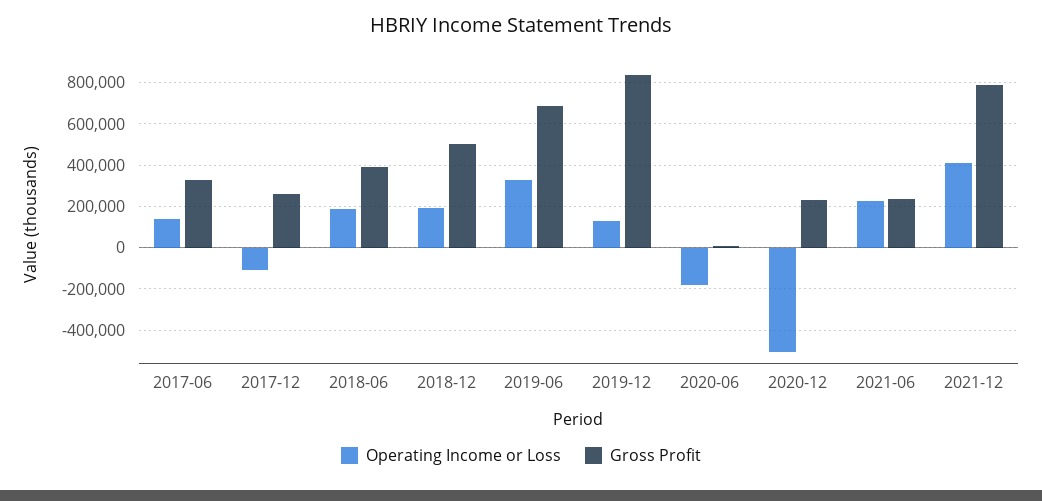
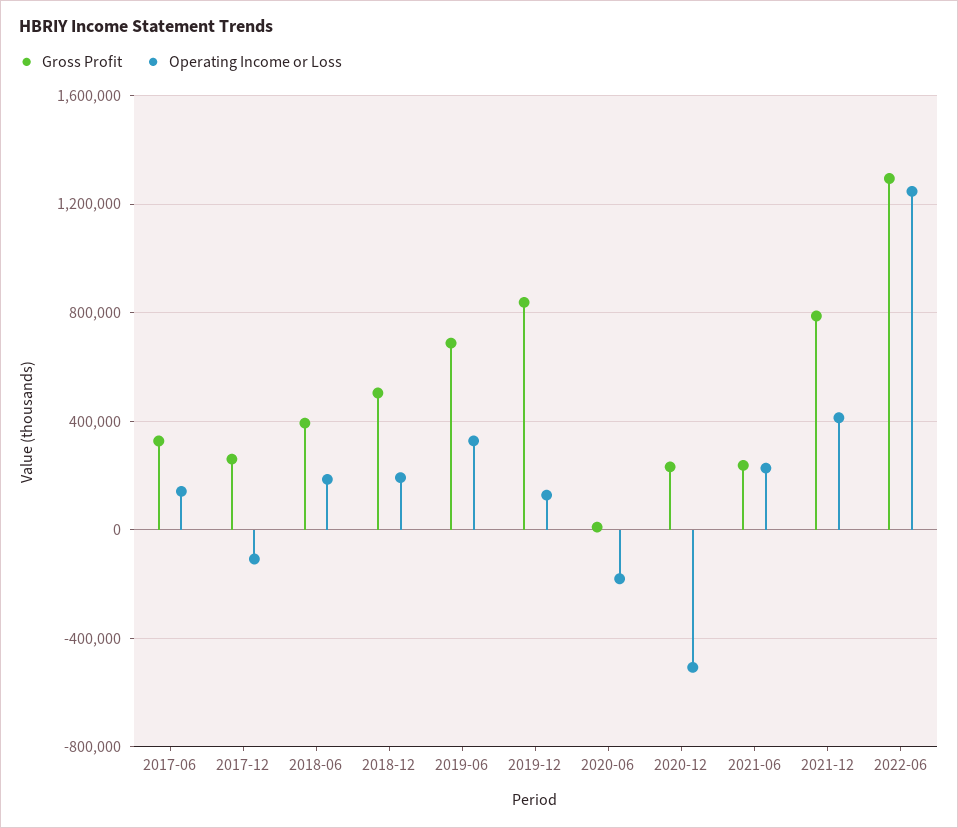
Gross Profit, 2022-06: none -> 1300000
Operating Income or Loss, 2022-06: none -> 1250000

